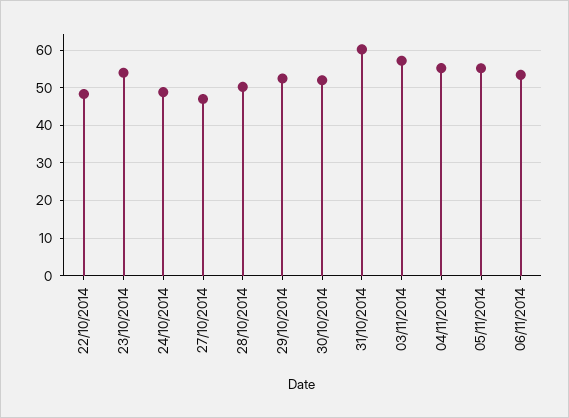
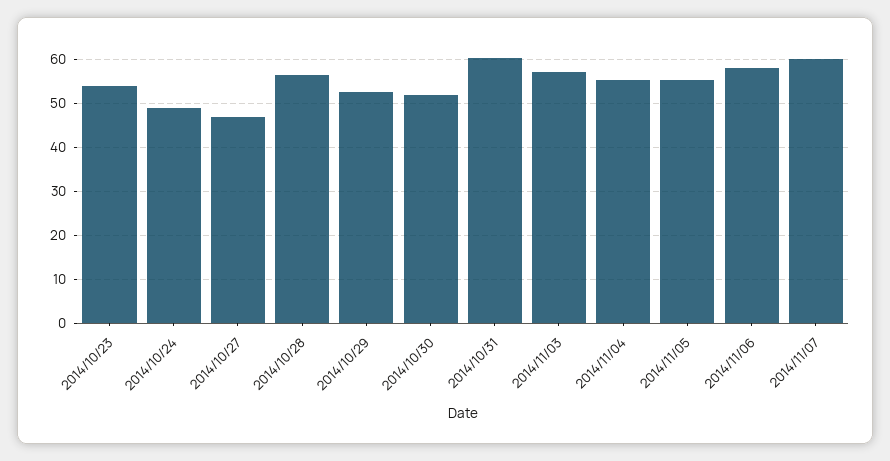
22/10/2014: 48 -> none
28/10/2014: 50 -> 56
06/11/2014: 54 -> 58
2014/11/07: none -> 60

